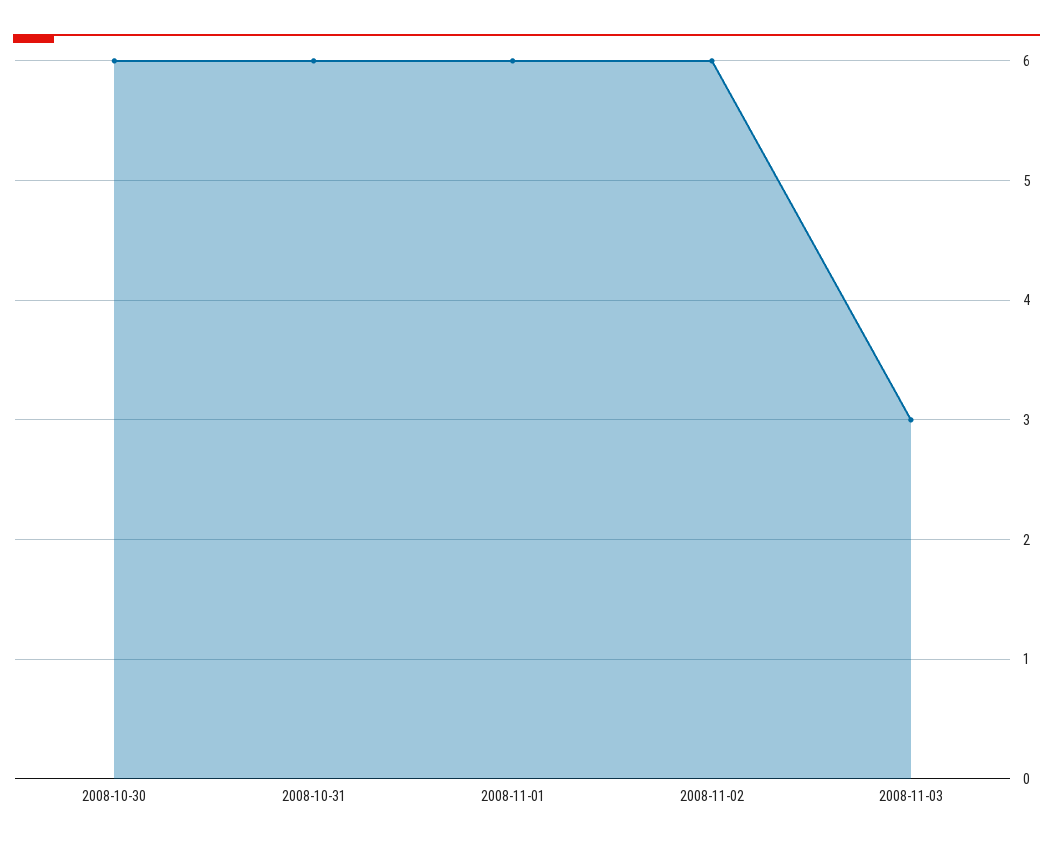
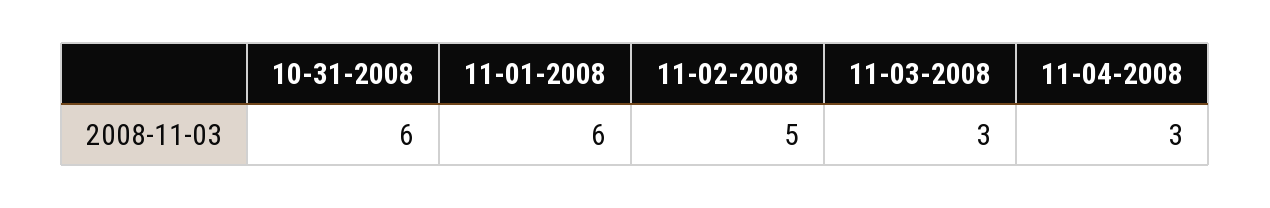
2008-10-30: 6 -> none
2008-11-02: 6 -> 5
11-04-2008: none -> 3

